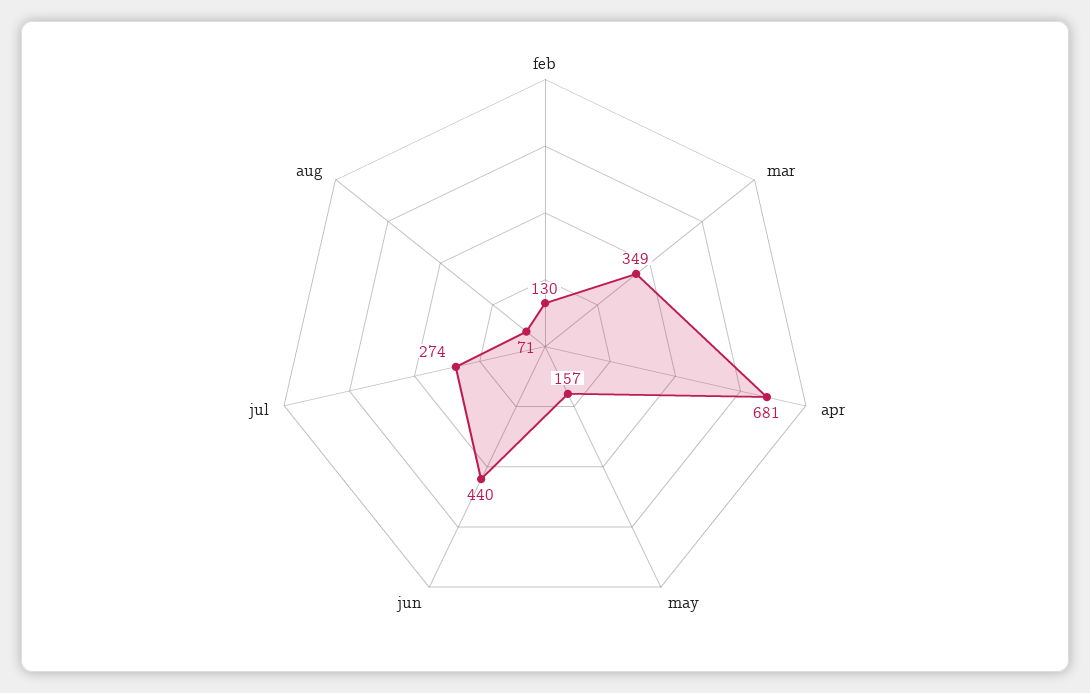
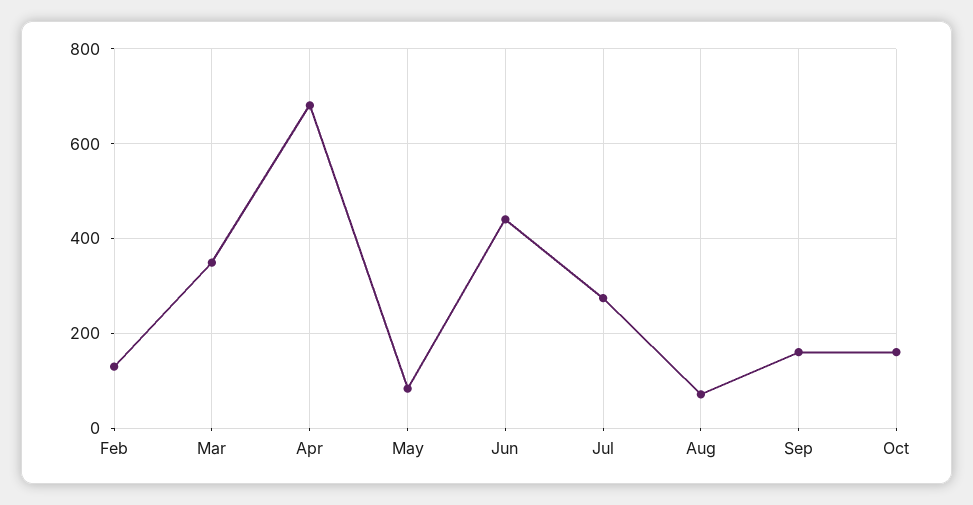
may: 157 -> 80
Sep: none -> 160
Oct: none -> 160

